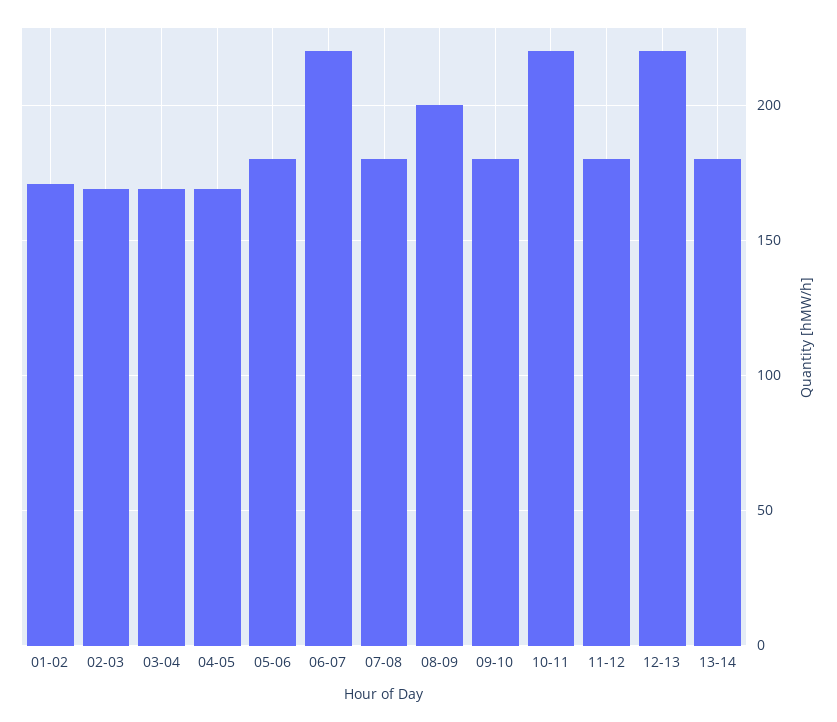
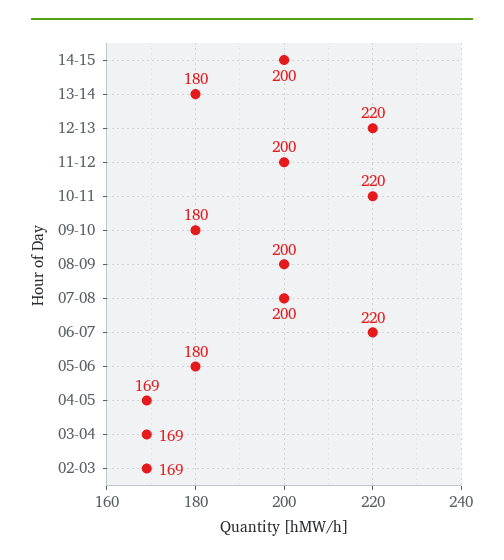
01-02: 170 -> none
07-08: 180 -> 200
11-12: 180 -> 200
14-15: none -> 200

